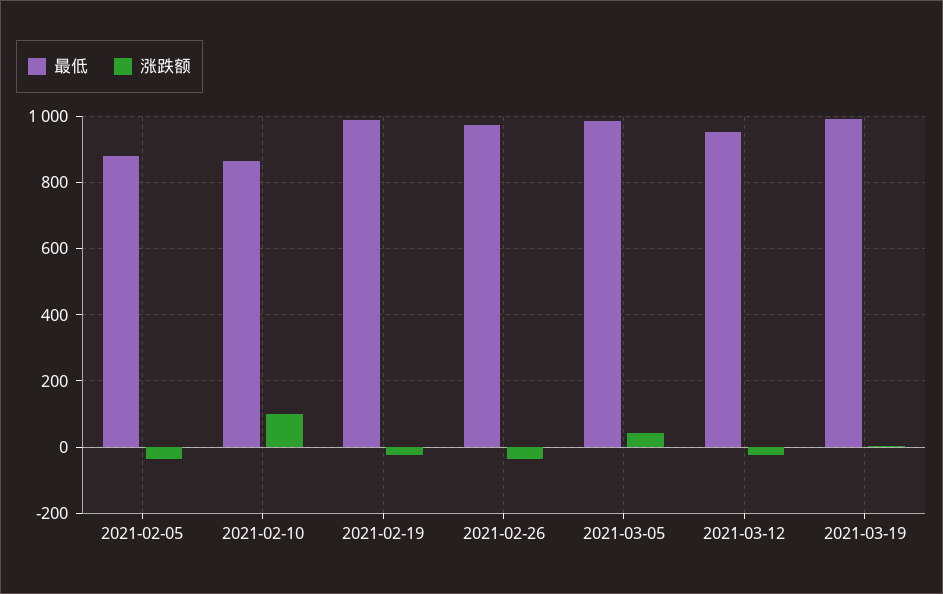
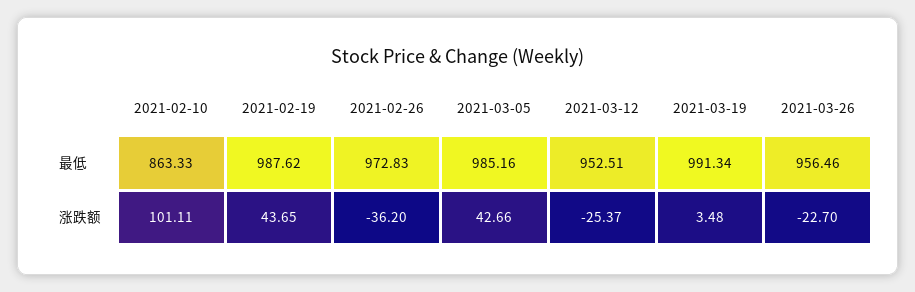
最低, 2021-02-05: 880 -> none
涨跌额, 2021-02-05: -40 -> none
涨跌额, 2021-02-19: -20 -> 43.65
最低, 2021-03-26: none -> 956.46
涨跌额, 2021-03-26: none -> -22.7

